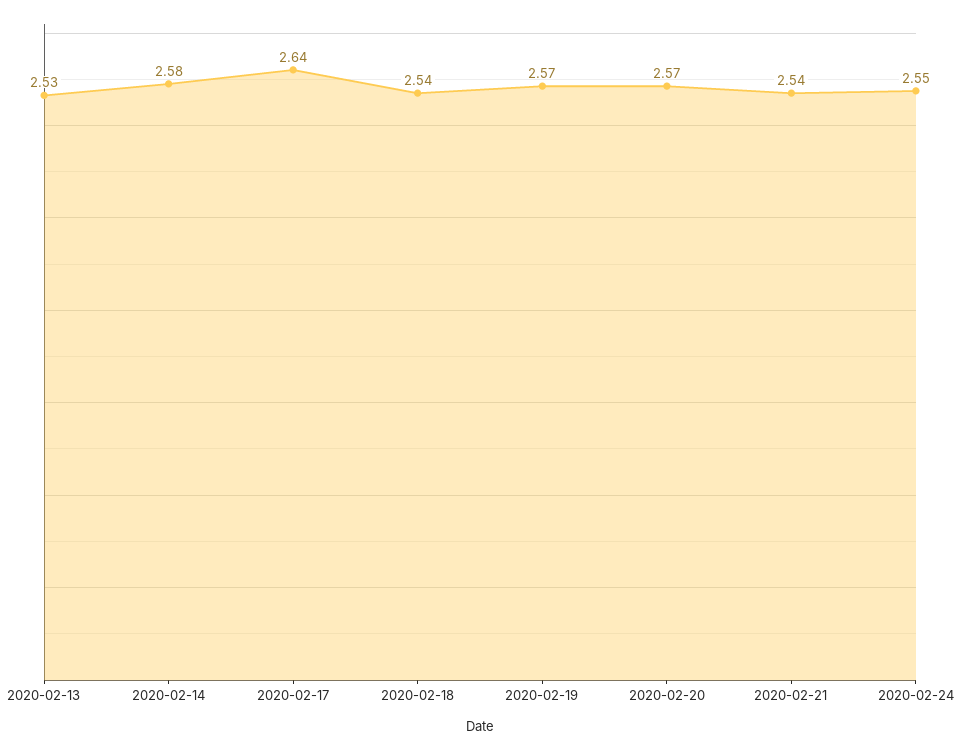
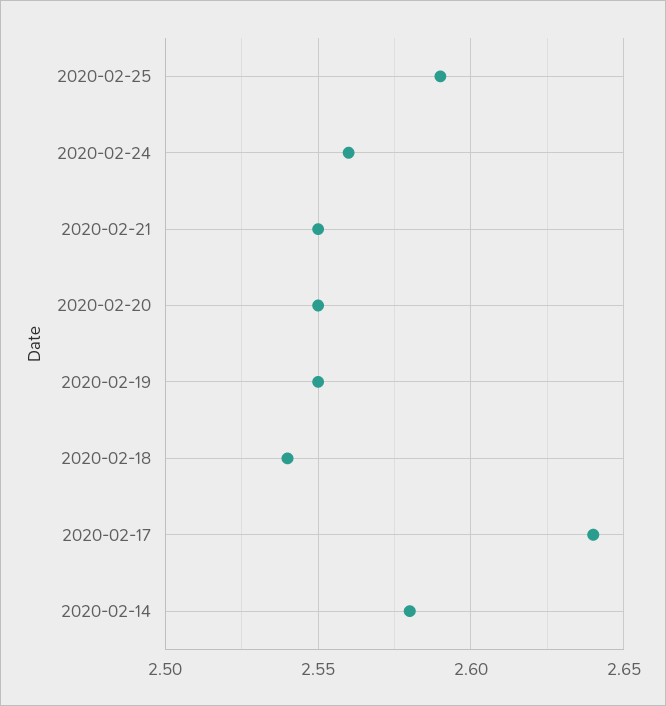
2020-02-13: 2.53 -> none
2020-02-19: 2.57 -> 2.55
2020-02-20: 2.57 -> 2.55
2020-02-21: 2.54 -> 2.55
2020-02-24: 2.55 -> 2.56
2020-02-25: none -> 2.59

